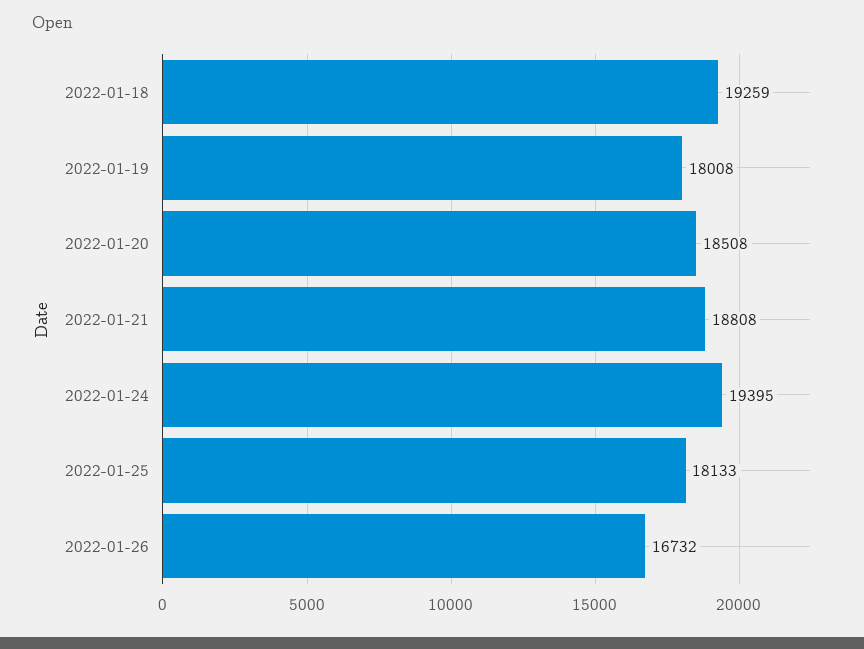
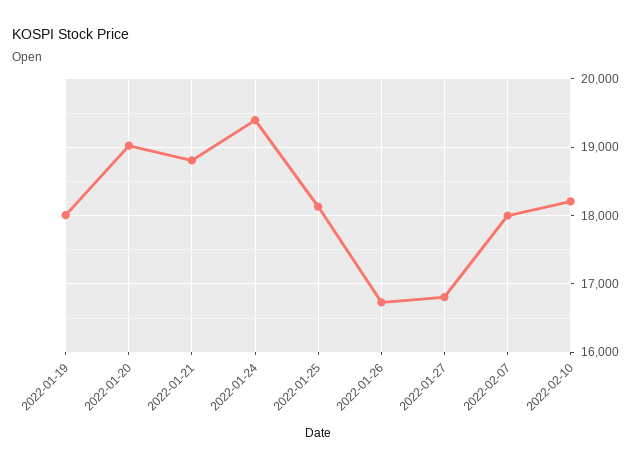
2022-01-18: 19259 -> none
2022-01-20: 18508 -> 19000
2022-01-27: none -> 16800
2022-02-07: none -> 18000
2022-02-10: none -> 18200

